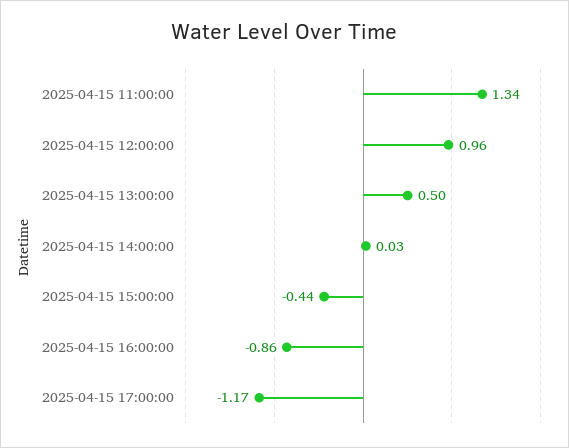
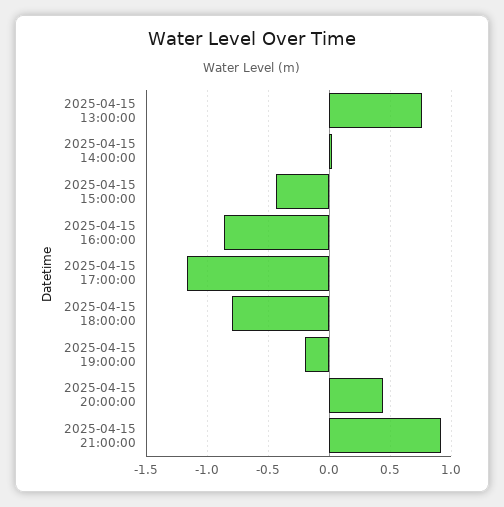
2025-04-15 11:00:00: 1.34 -> none
2025-04-15 12:00:00: 0.96 -> none
2025-04-15 13:00:00: 0.5 -> 0.75
2025-04-15 18:00:00: none -> -0.8
2025-04-15 19:00:00: none -> -0.2
2025-04-15 20:00:00: none -> 0.45
2025-04-15 21:00:00: none -> 0.9

